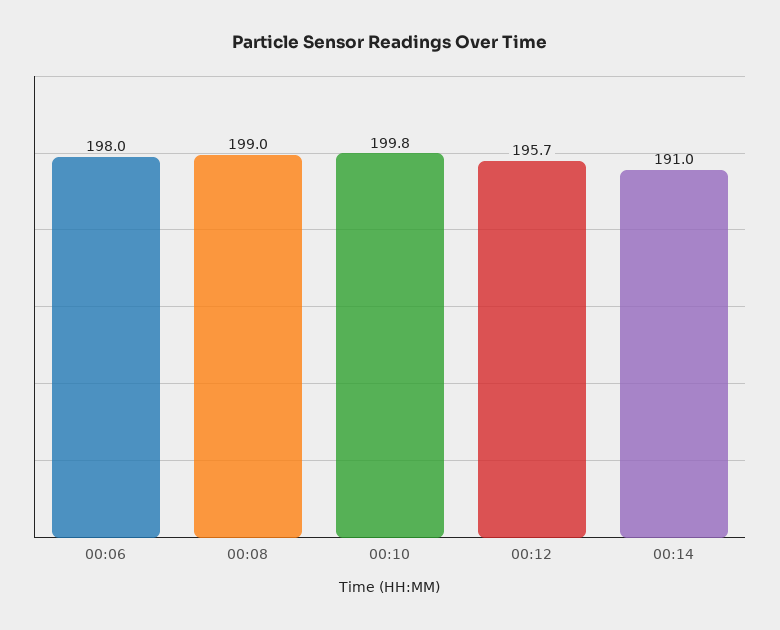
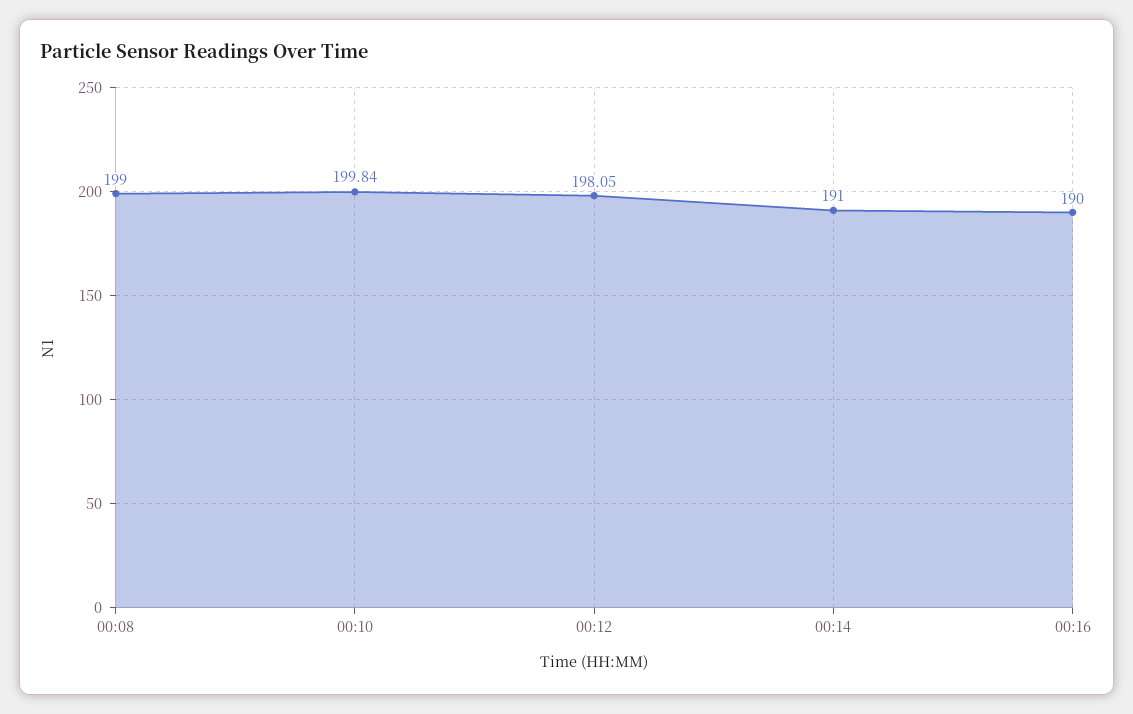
00:06: 198 -> none
00:12: 195.7 -> 198.05
00:16: none -> 190

